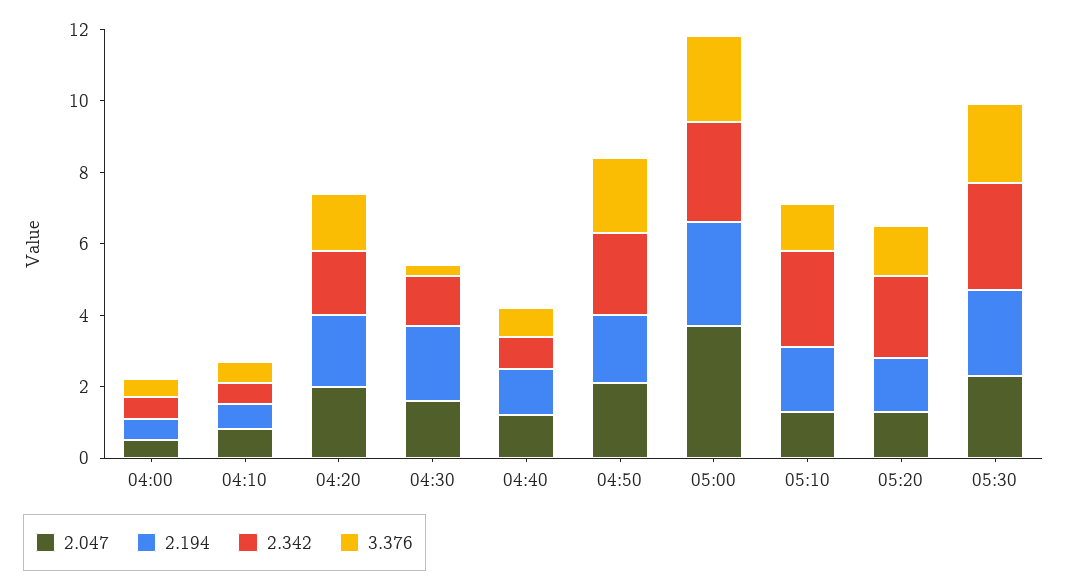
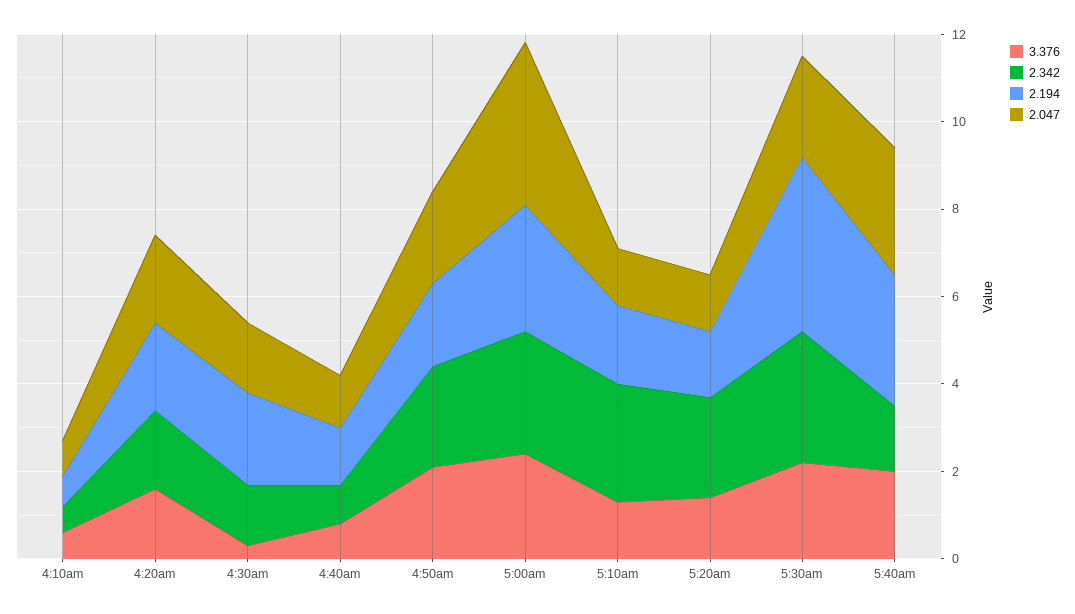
2.047, 04:00: 0.5 -> none
2.194, 04:00: 0.5 -> none
2.342, 04:00: 0.5 -> none
3.376, 04:00: 0.5 -> none
2.194, 05:30: 2.5 -> 4
3.376, 5:40am: none -> 2
2.342, 5:40am: none -> 1.5
2.194, 5:40am: none -> 3
2.047, 5:40am: none -> 3

